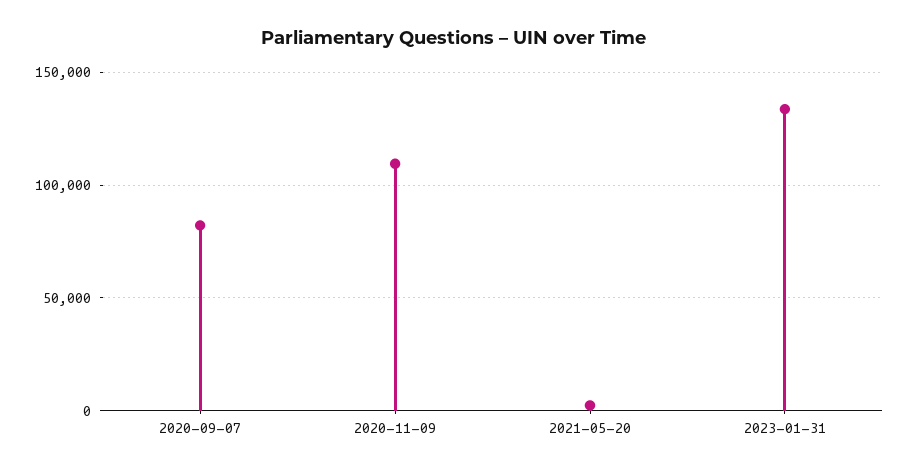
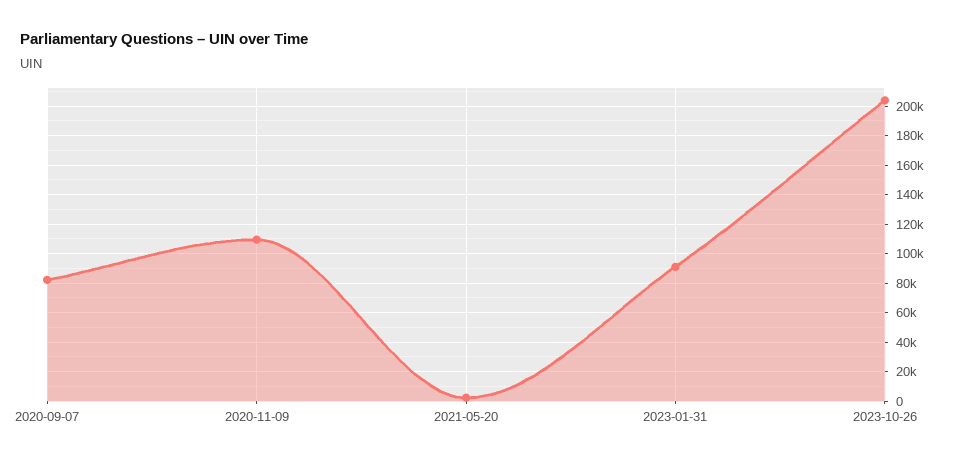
2023-01-31: 135000 -> 90000
2023-10-26: none -> 205000

